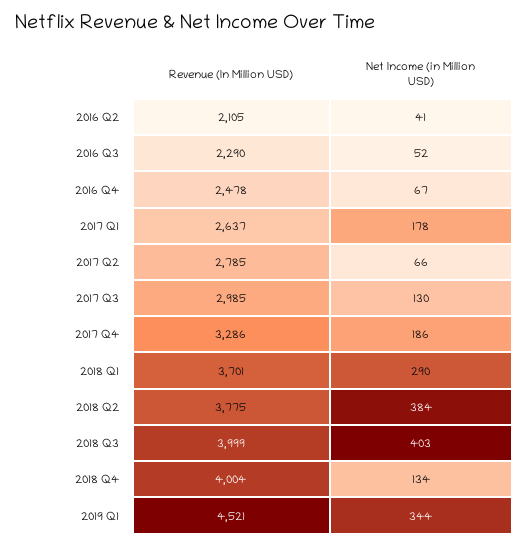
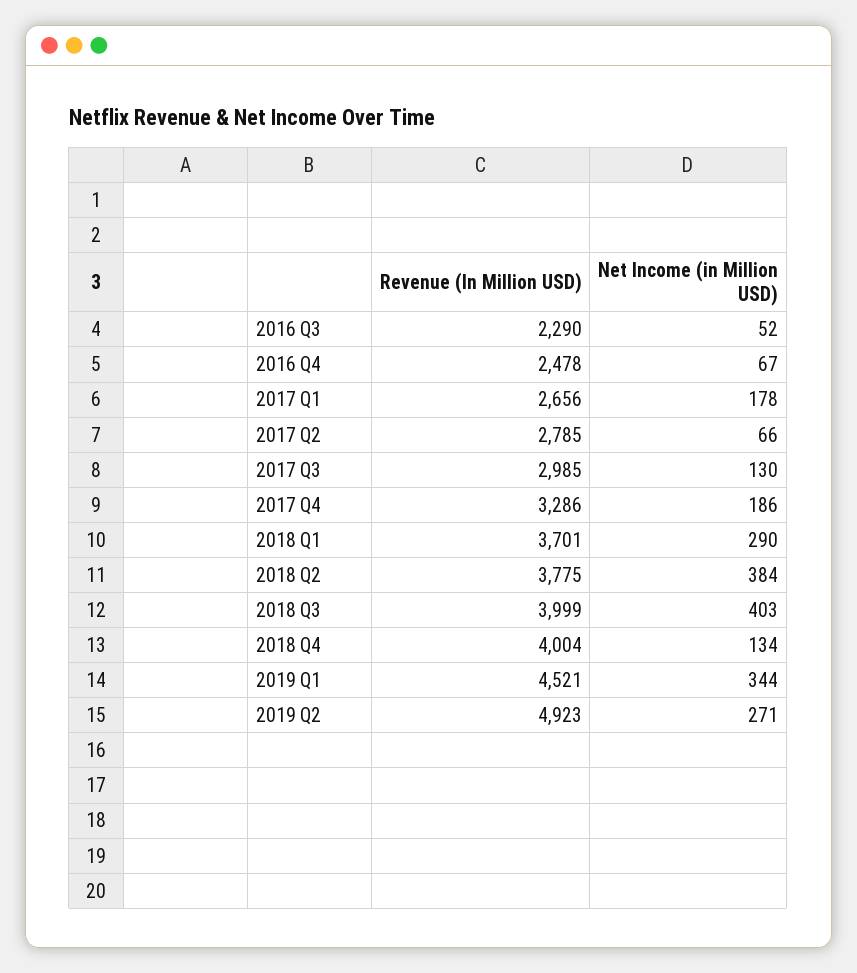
Revenue (In Million USD), 2016 Q2: 2105 -> none
Net Income (in Million USD), 2016 Q2: 41 -> none
Revenue (In Million USD), 2017 Q1: 2637 -> 2656
Revenue (In Million USD), 2019 Q2: none -> 4923
Net Income (in Million USD), 2019 Q2: none -> 271

